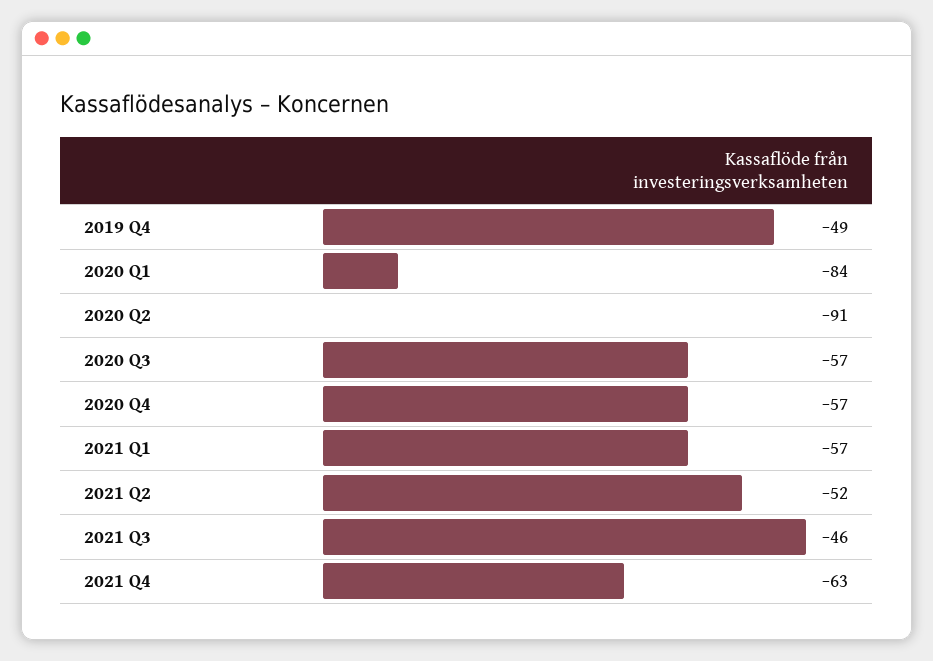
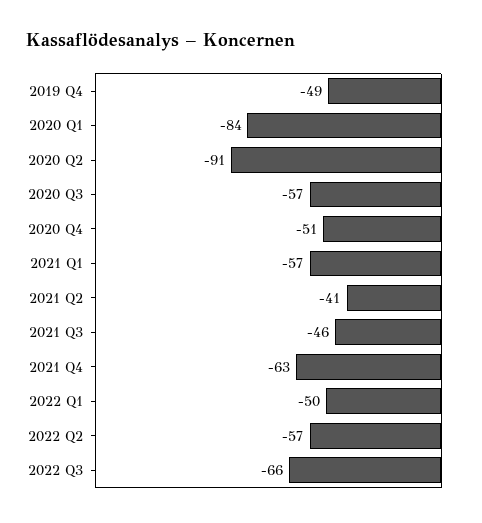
2020 Q4: -57 -> -51
2021 Q2: -52 -> -41
2022 Q1: none -> -50
2022 Q2: none -> -57
2022 Q3: none -> -66

